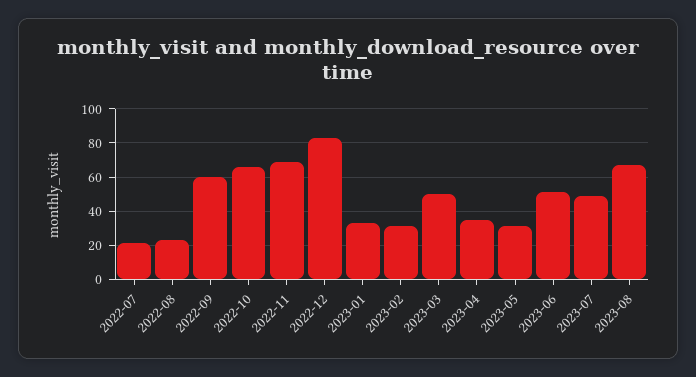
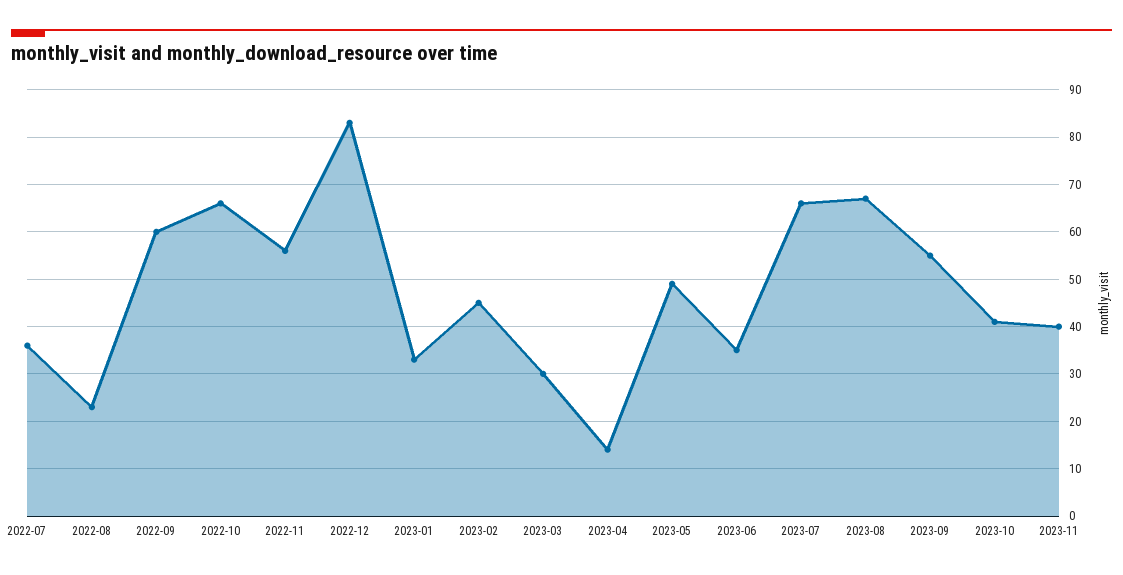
2022-07: 20 -> 35
2022-11: 70 -> 55
2023-02: 30 -> 45
2023-03: 50 -> 30
2023-04: 35 -> 15
2023-05: 30 -> 50
2023-06: 50 -> 35
2023-07: 50 -> 65
2023-09: none -> 55
2023-10: none -> 40
2023-11: none -> 40

